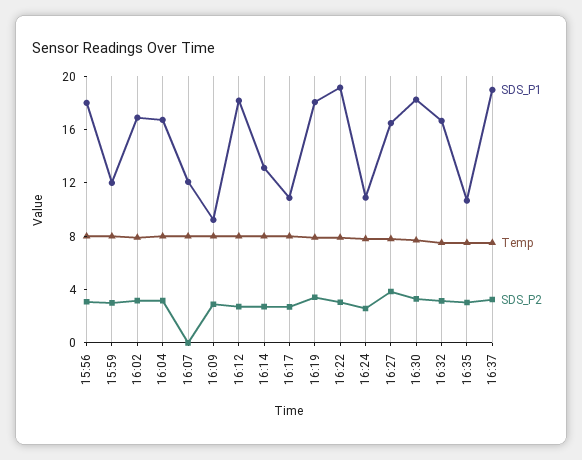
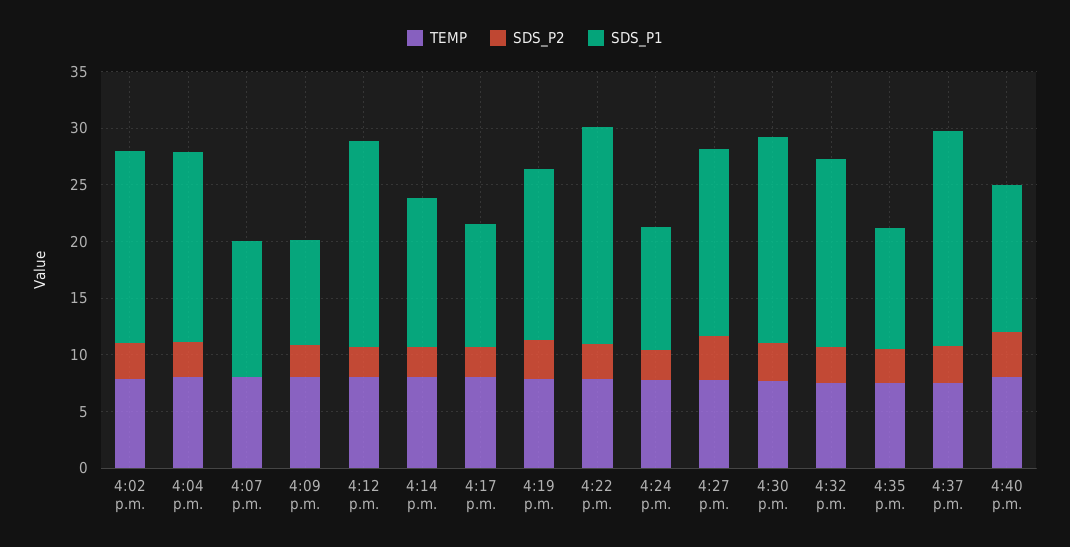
SDS_P1, 15:56: 18 -> none
Temp, 15:56: 8 -> none
SDS_P2, 15:56: 3 -> none
SDS_P1, 15:59: 12 -> none
Temp, 15:59: 8 -> none
SDS_P2, 15:59: 3 -> none
SDS_P1, 16:19: 18 -> 15
Temp, 4:40 p.m.: none -> 8
SDS_P2, 4:40 p.m.: none -> 4
SDS_P1, 4:40 p.m.: none -> 13

